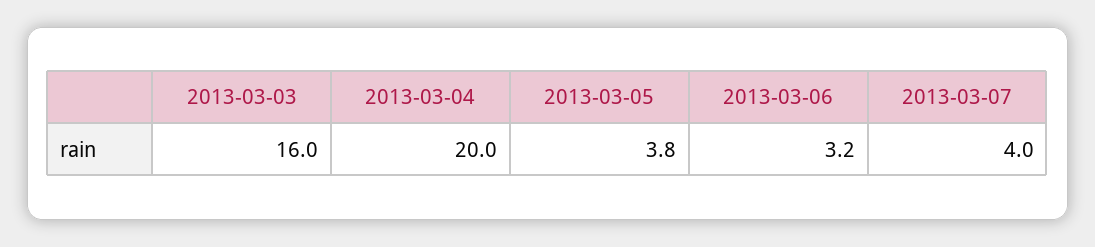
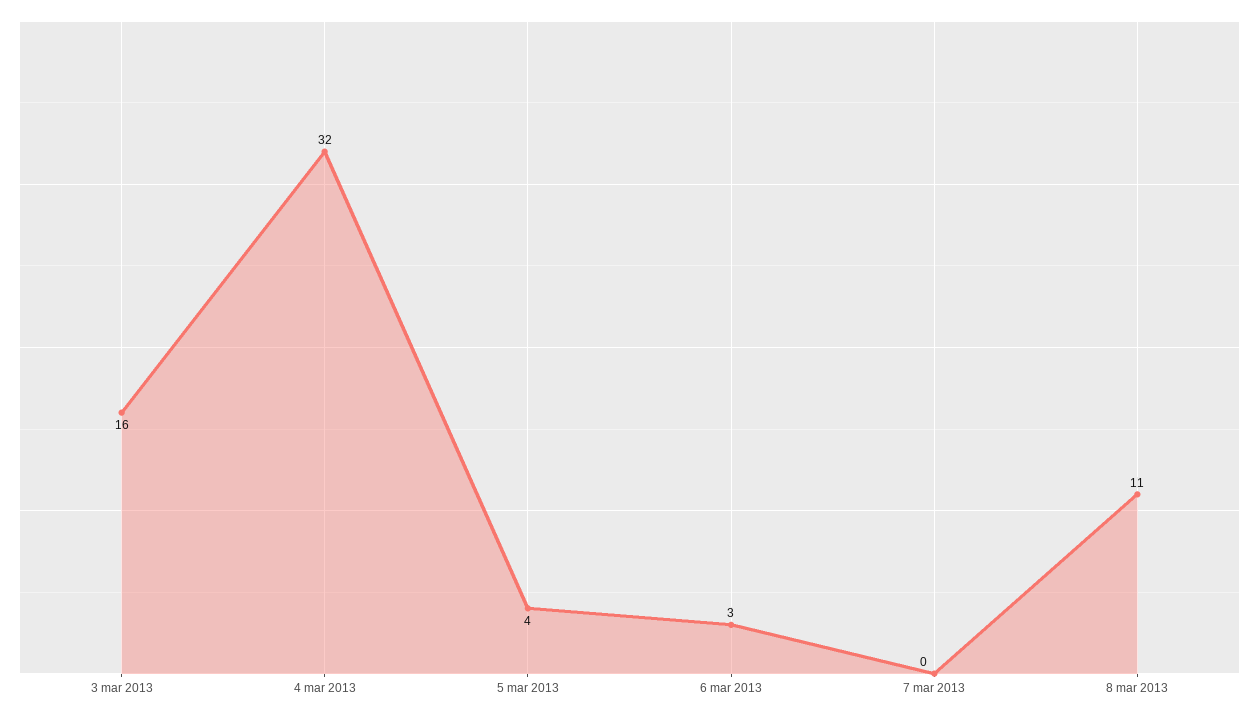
2013-03-04: 20 -> 32
2013-03-07: 4 -> 0
8 mar 2013: none -> 11

